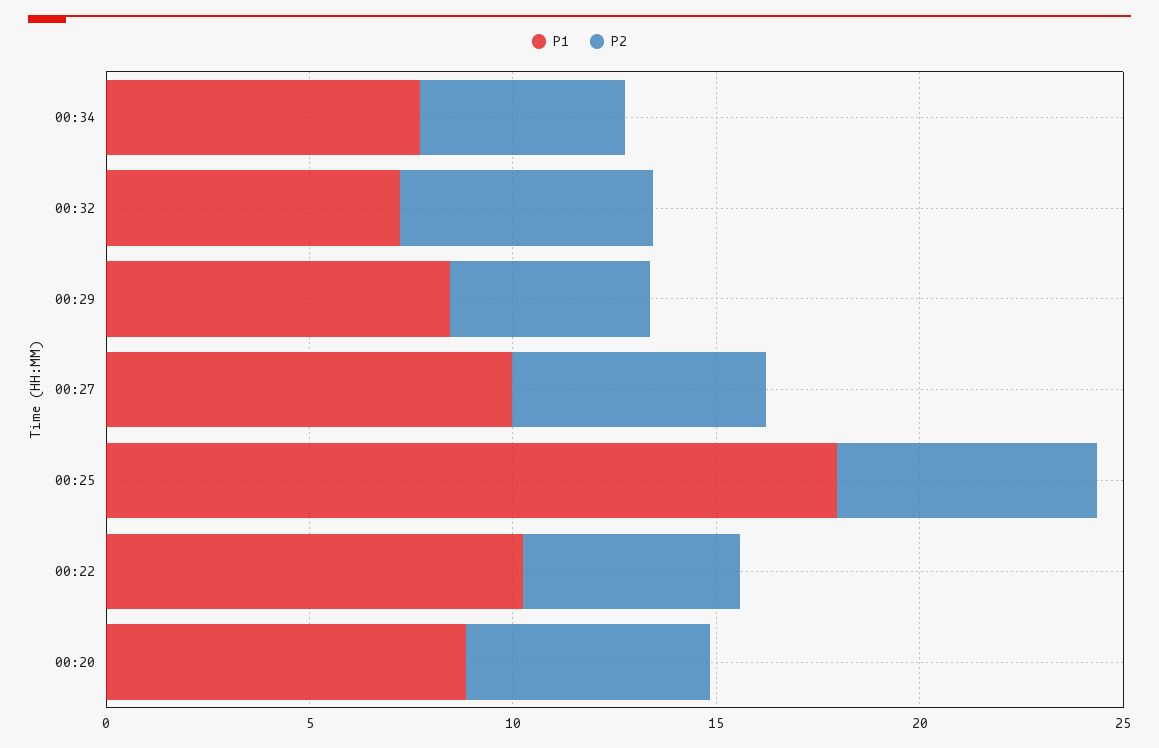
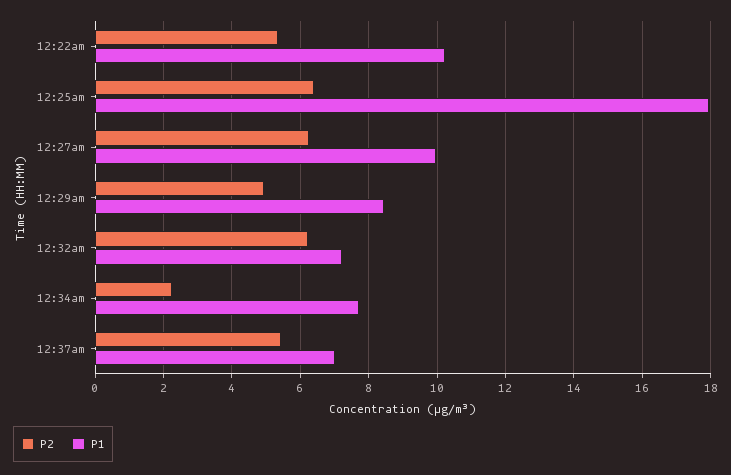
P2, 00:34: 5 -> 2.2
P1, 00:20: 9 -> none
P2, 00:20: 6 -> none
P2, 12:37am: none -> 5.4
P1, 12:37am: none -> 7

